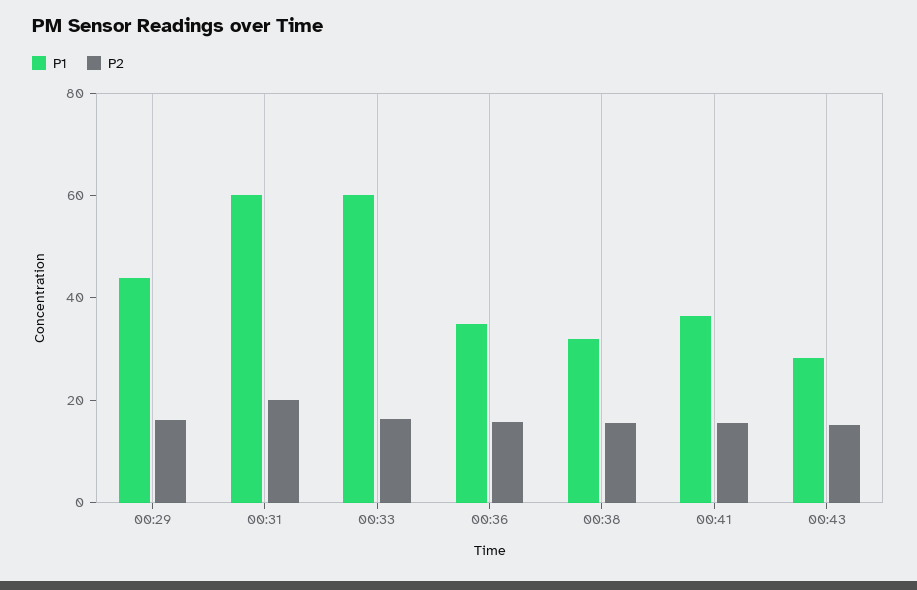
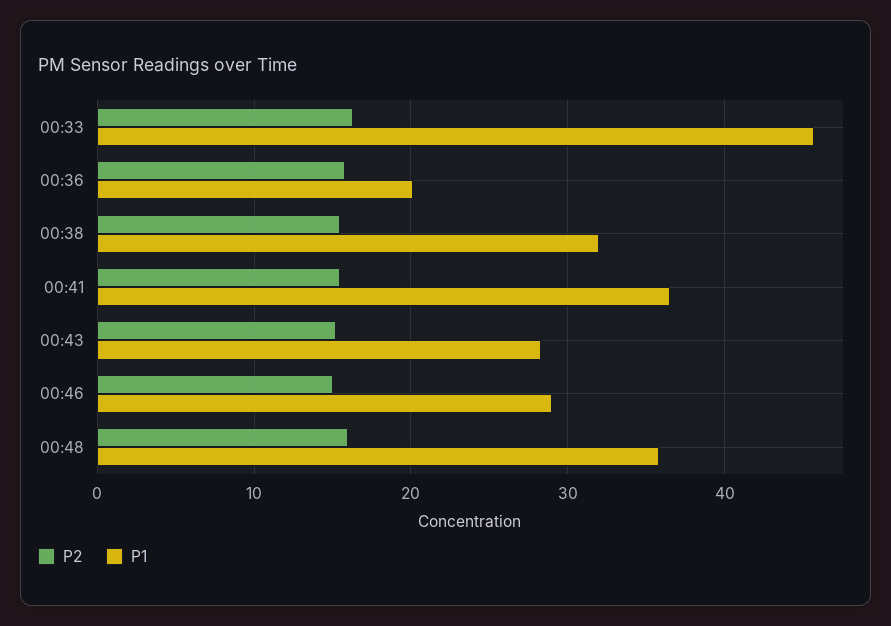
P1, 00:29: 45 -> none
P2, 00:29: 15 -> none
P1, 00:31: 60 -> none
P2, 00:31: 20 -> none
P1, 00:33: 60 -> 46
P1, 00:36: 35 -> 20
P2, 00:46: none -> 15
P1, 00:46: none -> 29
P2, 00:48: none -> 16
P1, 00:48: none -> 36

